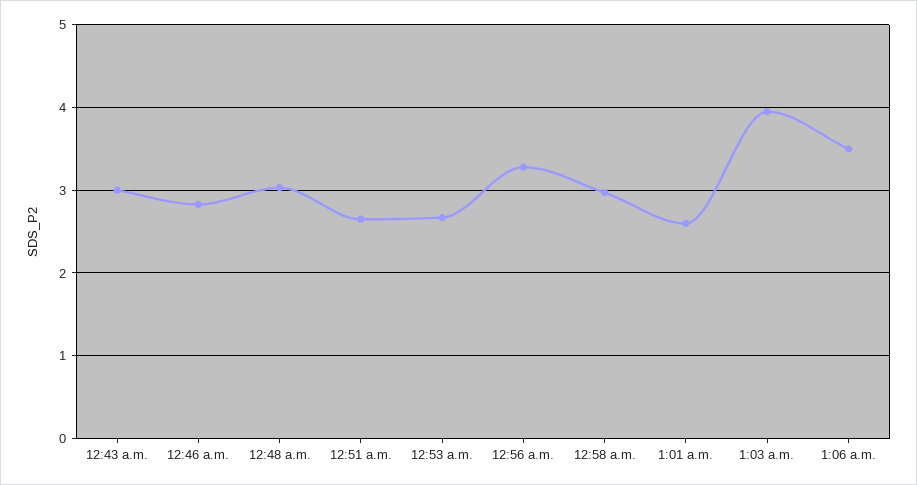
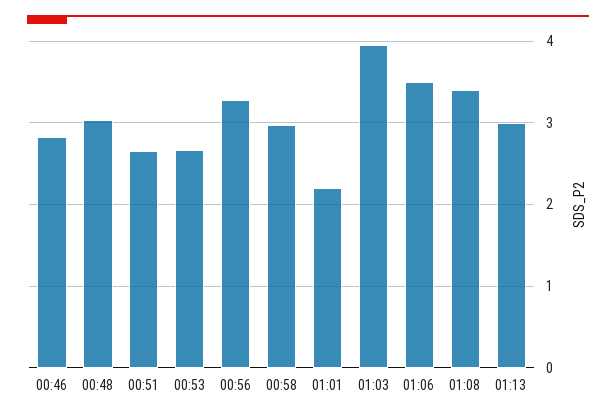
12:43 a.m.: 3 -> none
1:01 a.m.: 2.6 -> 2.2
01:08: none -> 3.4
01:13: none -> 3

